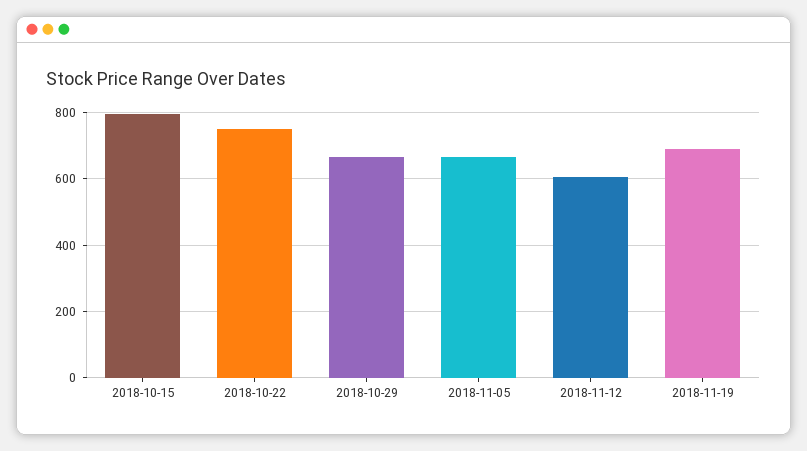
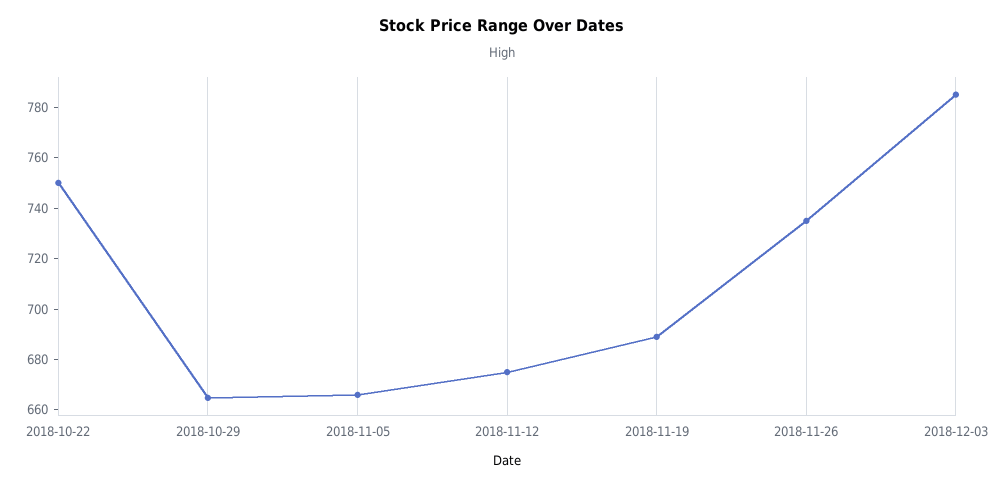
2018-10-15: 800 -> none
2018-11-12: 600 -> 675
2018-11-26: none -> 735
2018-12-03: none -> 785

